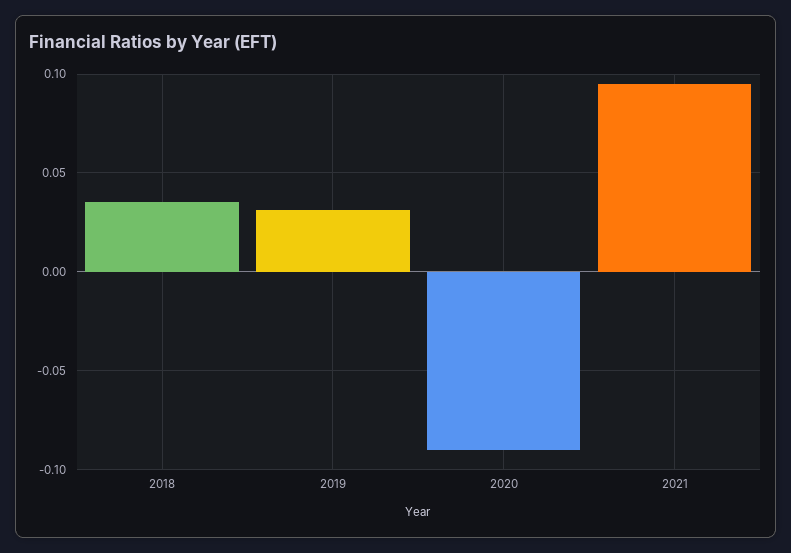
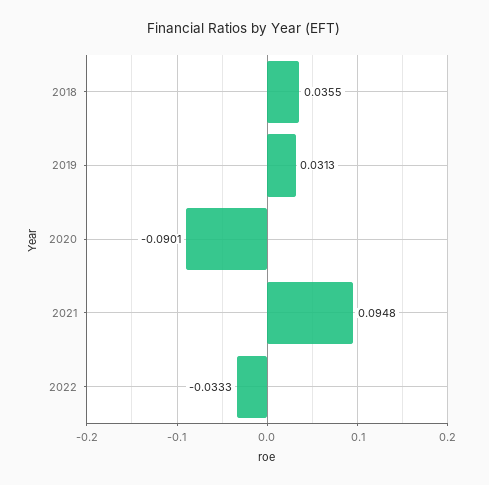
2022: none -> -0.0333

